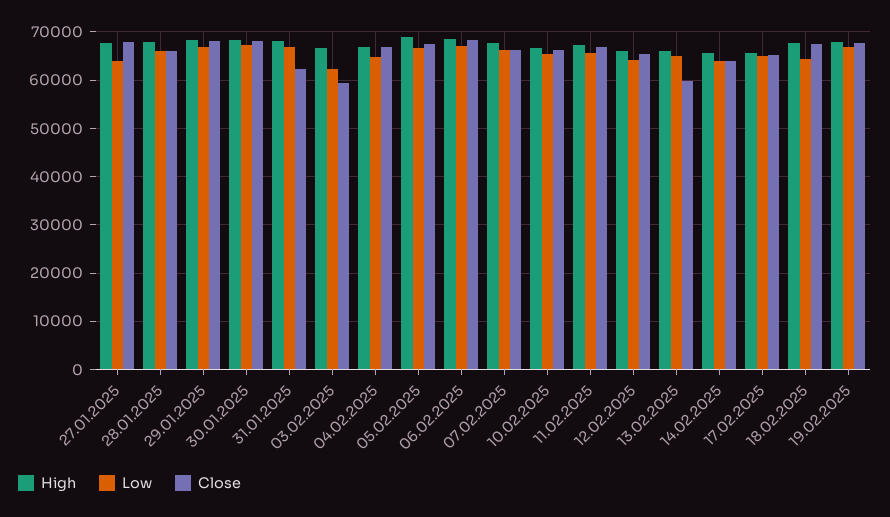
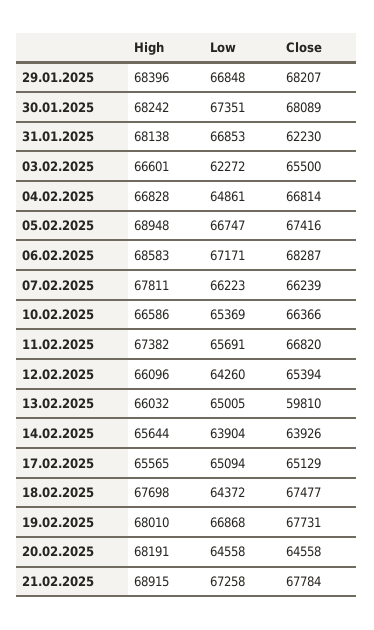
High, 27.01.2025: 68000 -> none
Low, 27.01.2025: 64000 -> none
Close, 27.01.2025: 68000 -> none
High, 28.01.2025: 68000 -> none
Low, 28.01.2025: 66000 -> none
Close, 28.01.2025: 66000 -> none
Close, 03.02.2025: 60000 -> 65500
High, 20.02.2025: none -> 68191
Low, 20.02.2025: none -> 64558
Close, 20.02.2025: none -> 64558
High, 21.02.2025: none -> 68915
Low, 21.02.2025: none -> 67258
Close, 21.02.2025: none -> 67784

